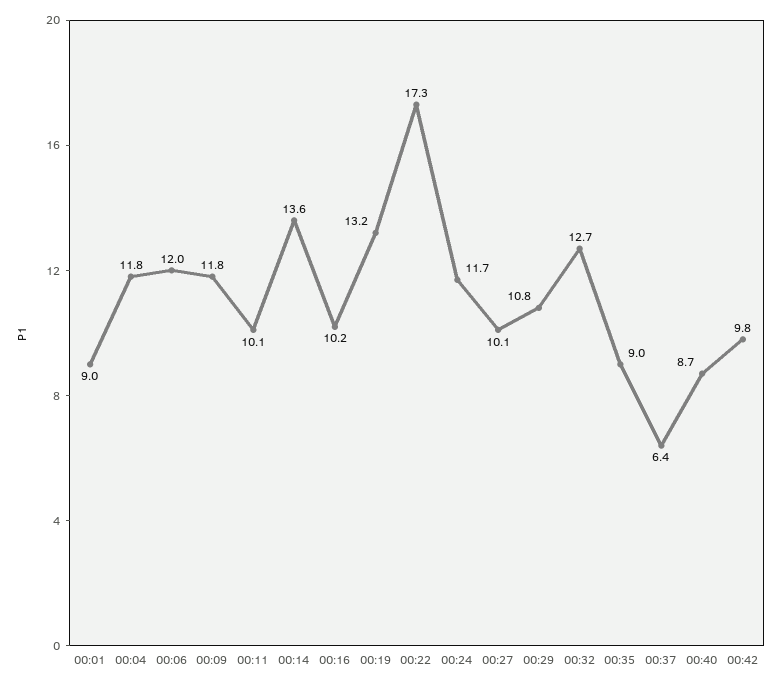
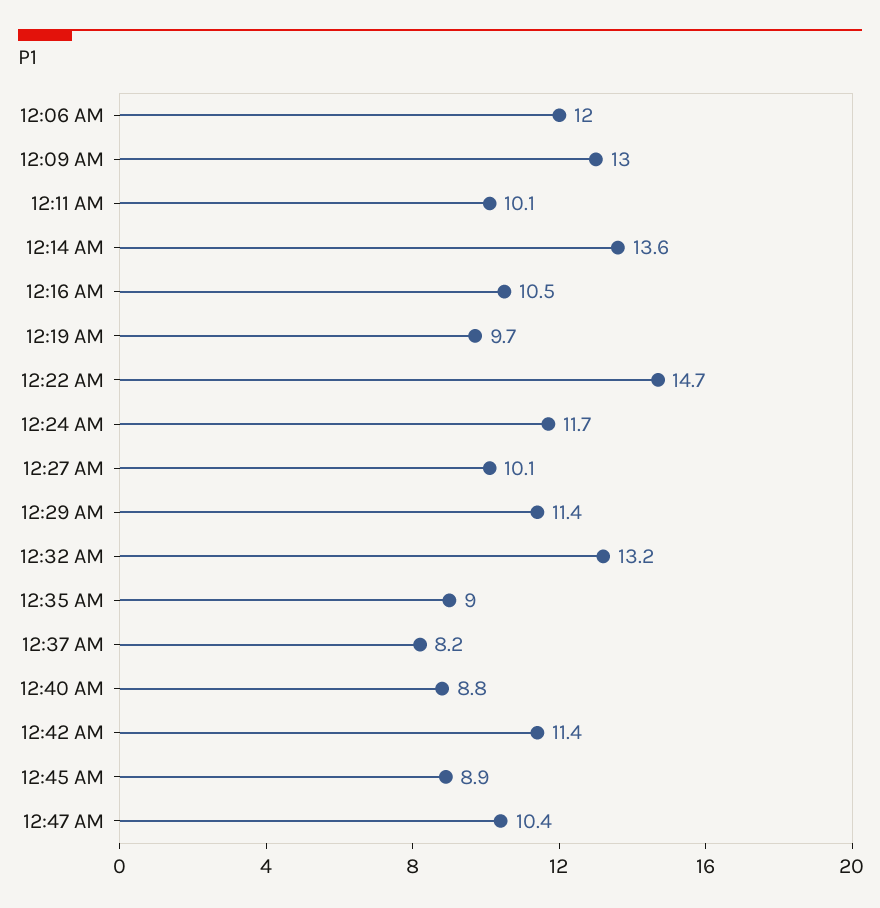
00:01: 9 -> none
00:04: 11.8 -> none
00:09: 11.8 -> 13
00:16: 10.2 -> 10.5
00:19: 13.2 -> 9.7
00:22: 17.3 -> 14.7
00:29: 10.8 -> 11.4
00:32: 12.7 -> 13.2
00:37: 6.4 -> 8.2
00:40: 8.7 -> 8.8
00:42: 9.8 -> 11.4
12:45 AM: none -> 8.9
12:47 AM: none -> 10.4

